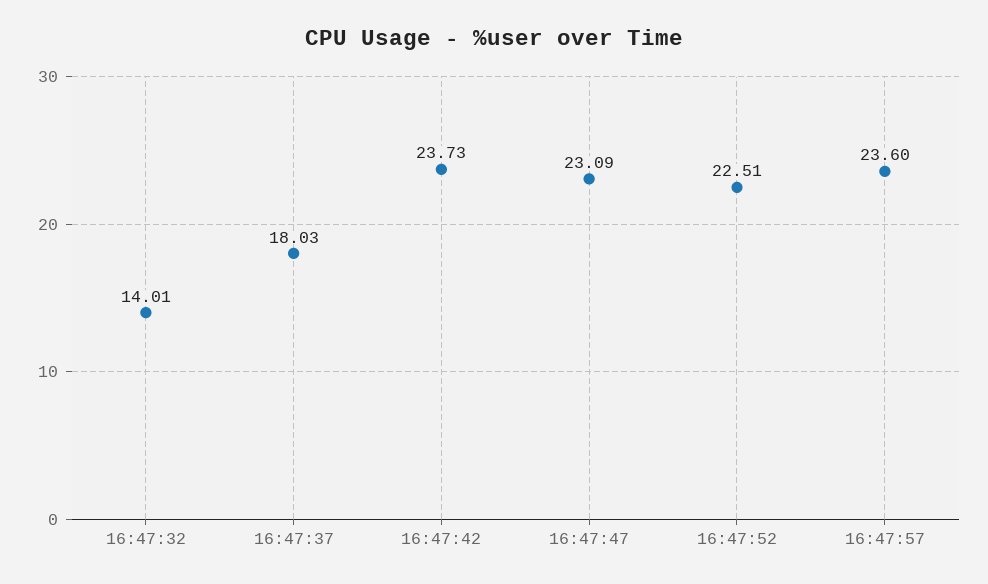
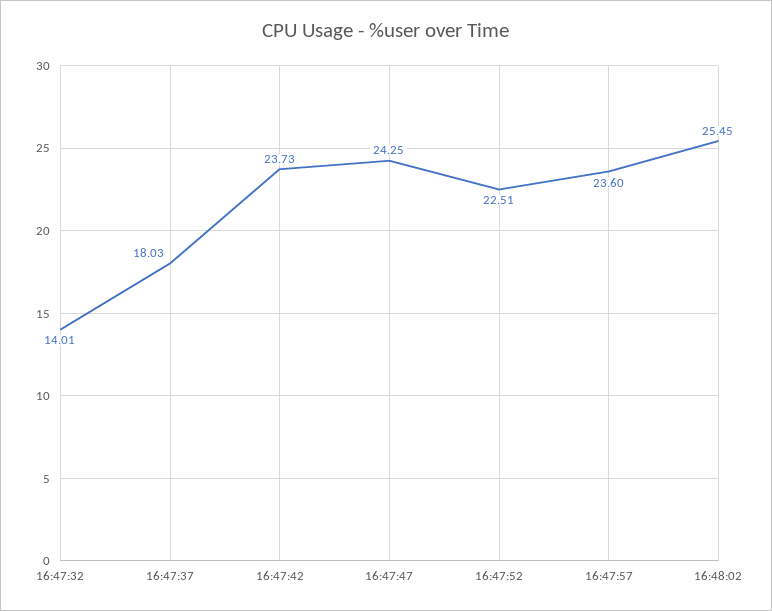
16:47:47: 23.09 -> 24.25
16:48:02: none -> 25.45

